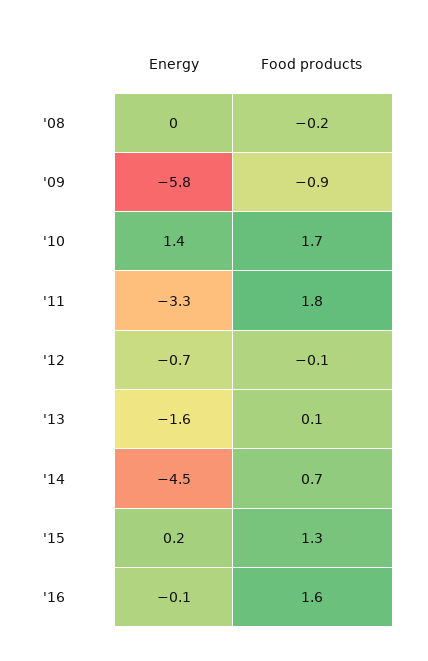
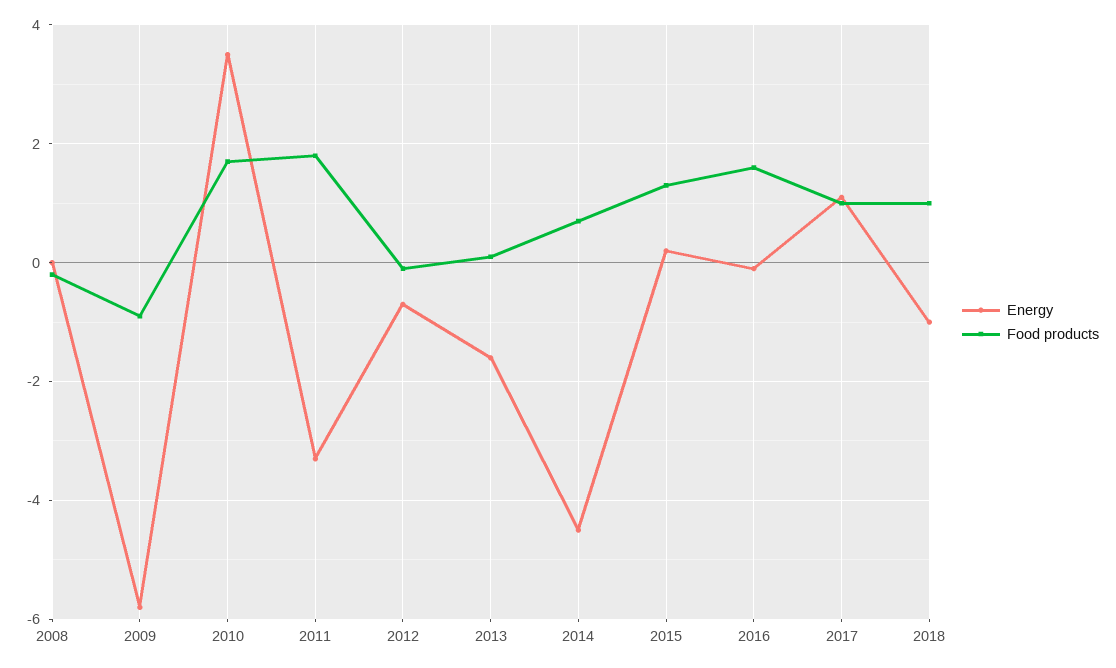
Energy, '10: 1.4 -> 3.5
Energy, 2017: none -> 1
Food products, 2017: none -> 1
Energy, 2018: none -> -1
Food products, 2018: none -> 1

